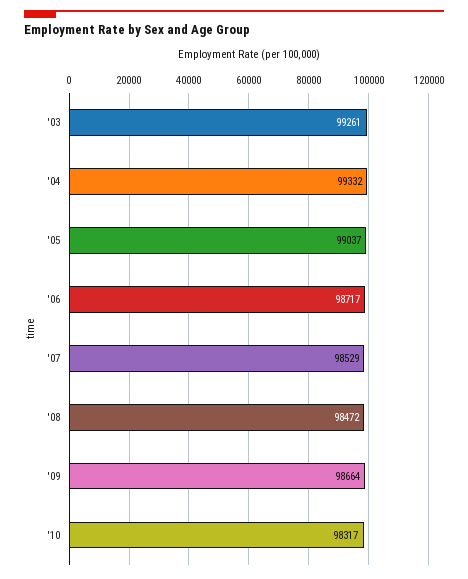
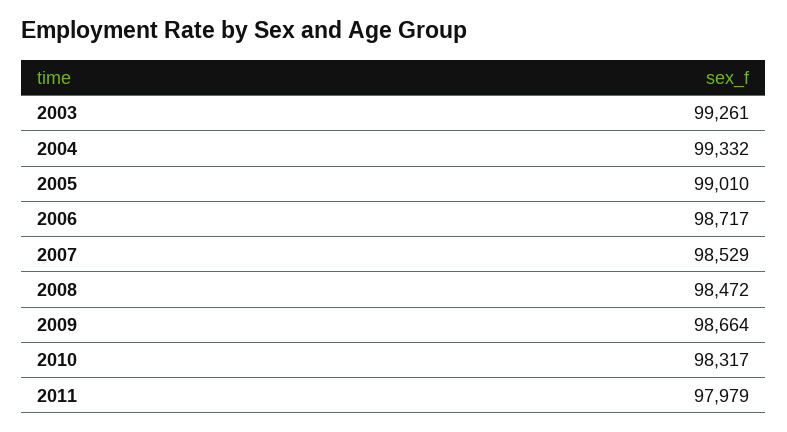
'05: 99037 -> 99010
2011: none -> 97979

